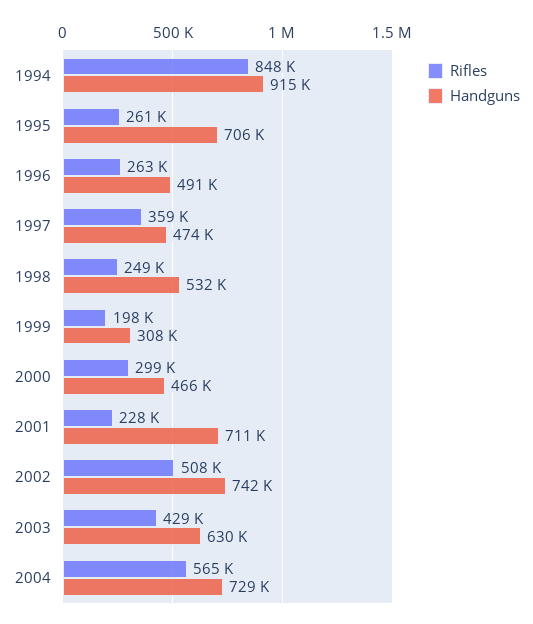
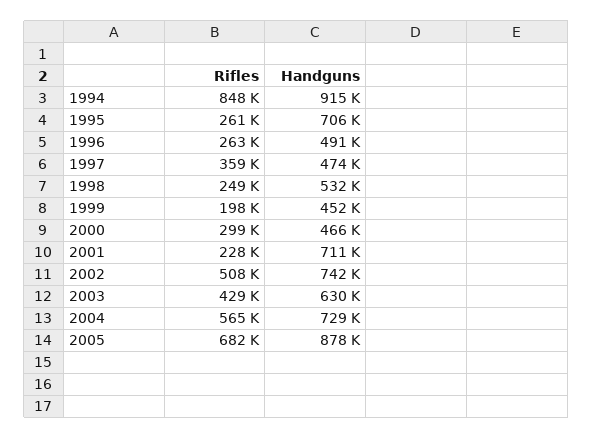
Handguns, 1999: 308000 -> 452000
Rifles, 2005: none -> 682000
Handguns, 2005: none -> 878000

